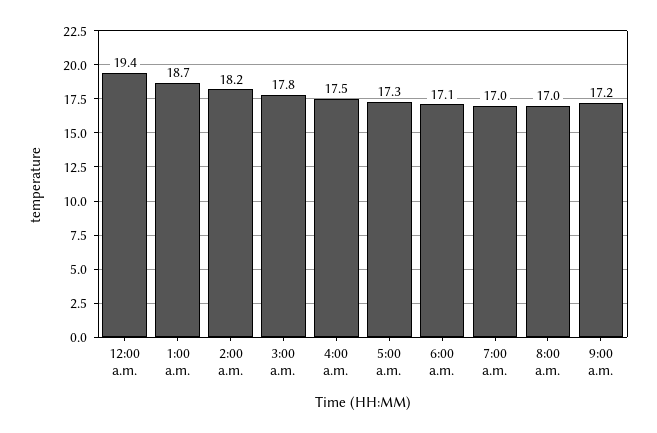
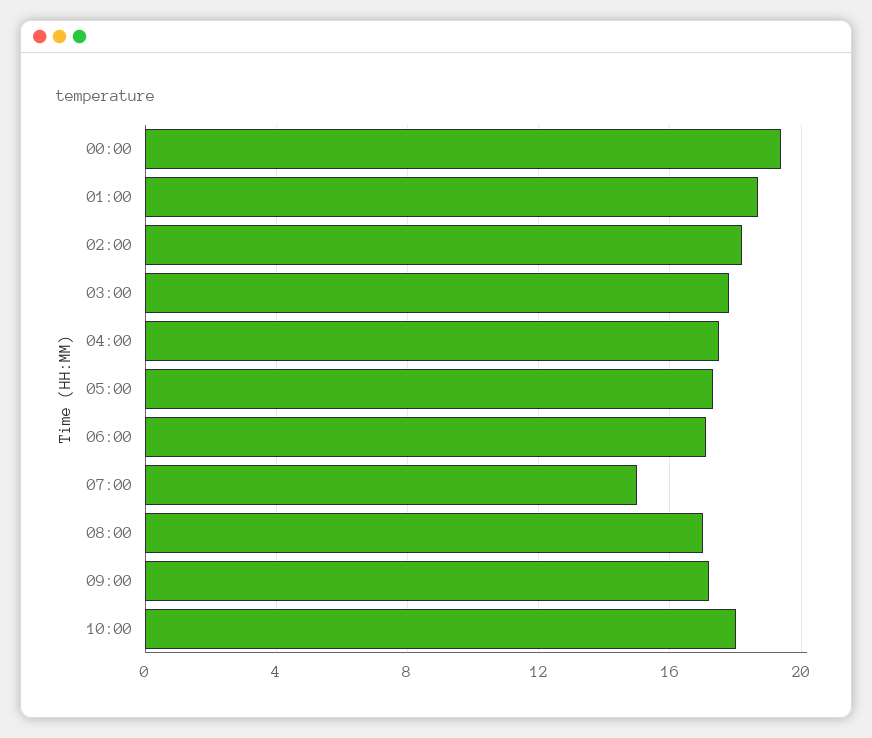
7:00 a.m.: 17 -> 15
10:00: none -> 18

